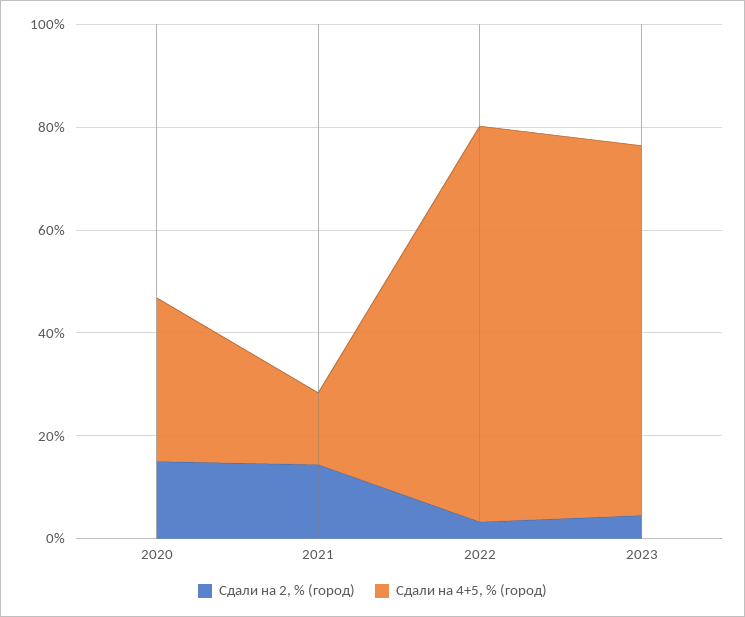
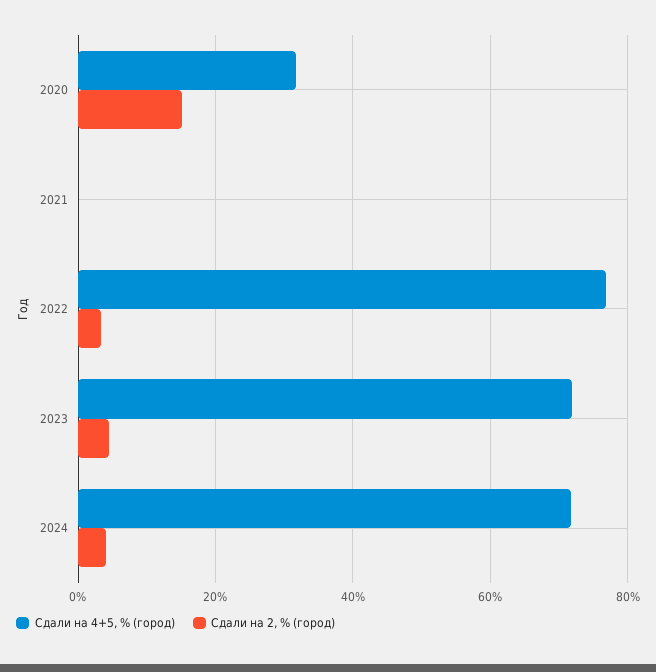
Сдали на 2, % (город), 2021: 15 -> 0
Сдали на 4+5, % (город), 2021: 15 -> 0
Сдали на 4+5, % (город), 2024: none -> 72
Сдали на 2, % (город), 2024: none -> 4

